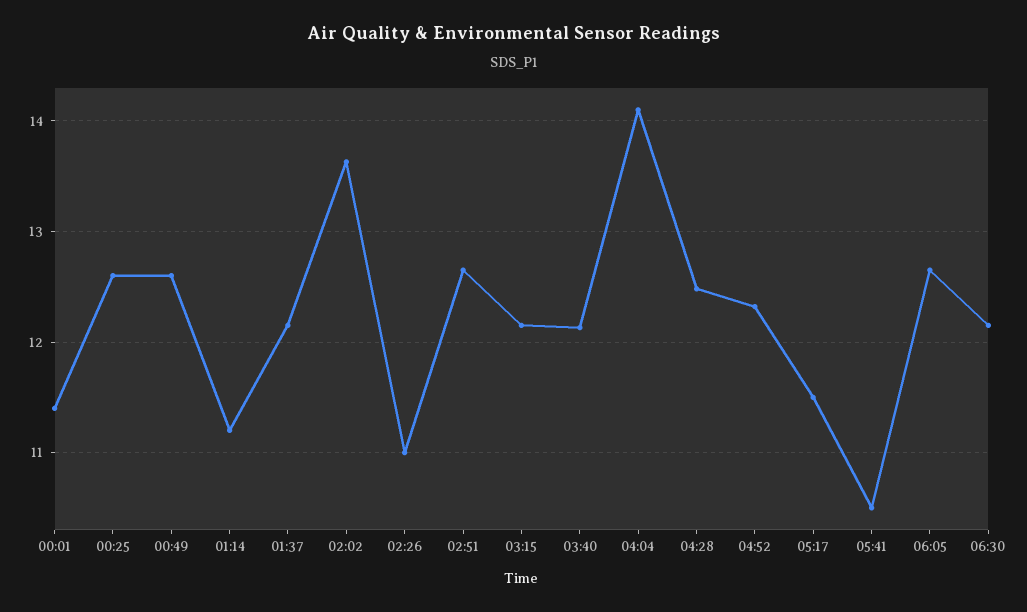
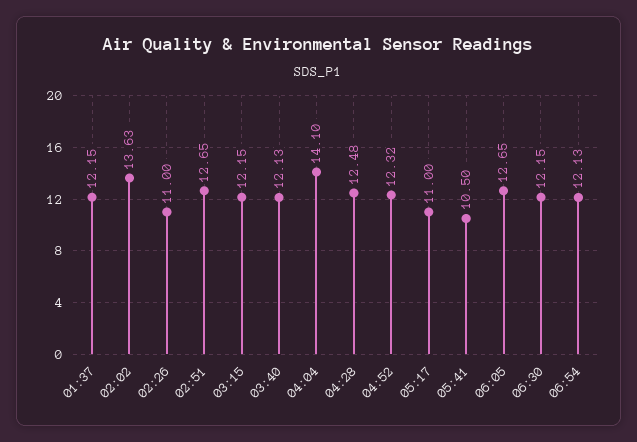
00:01: 11.4 -> none
00:25: 12.6 -> none
00:49: 12.6 -> none
01:14: 11.2 -> none
05:17: 11.5 -> 11
06:54: none -> 12.13

